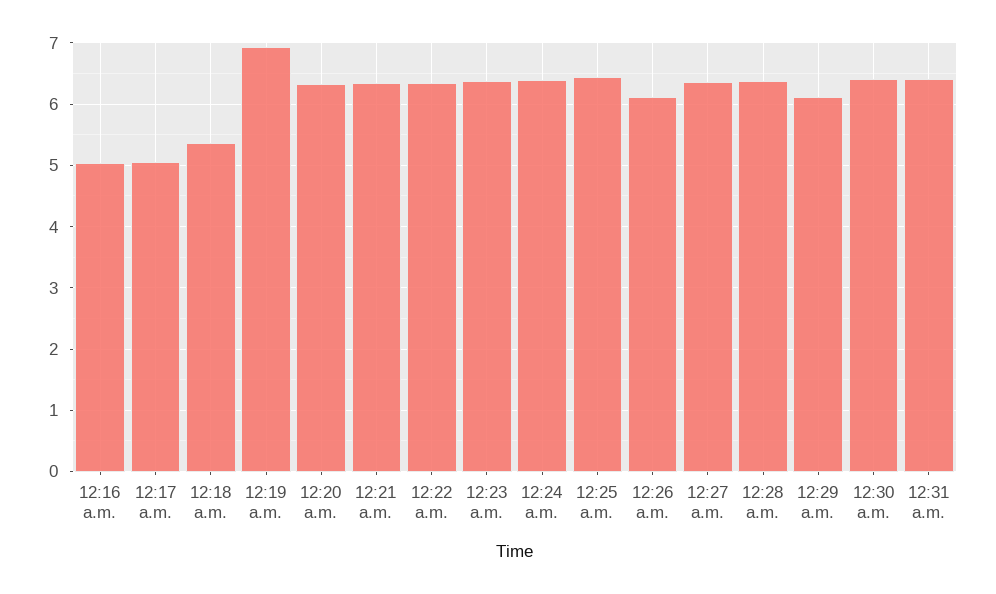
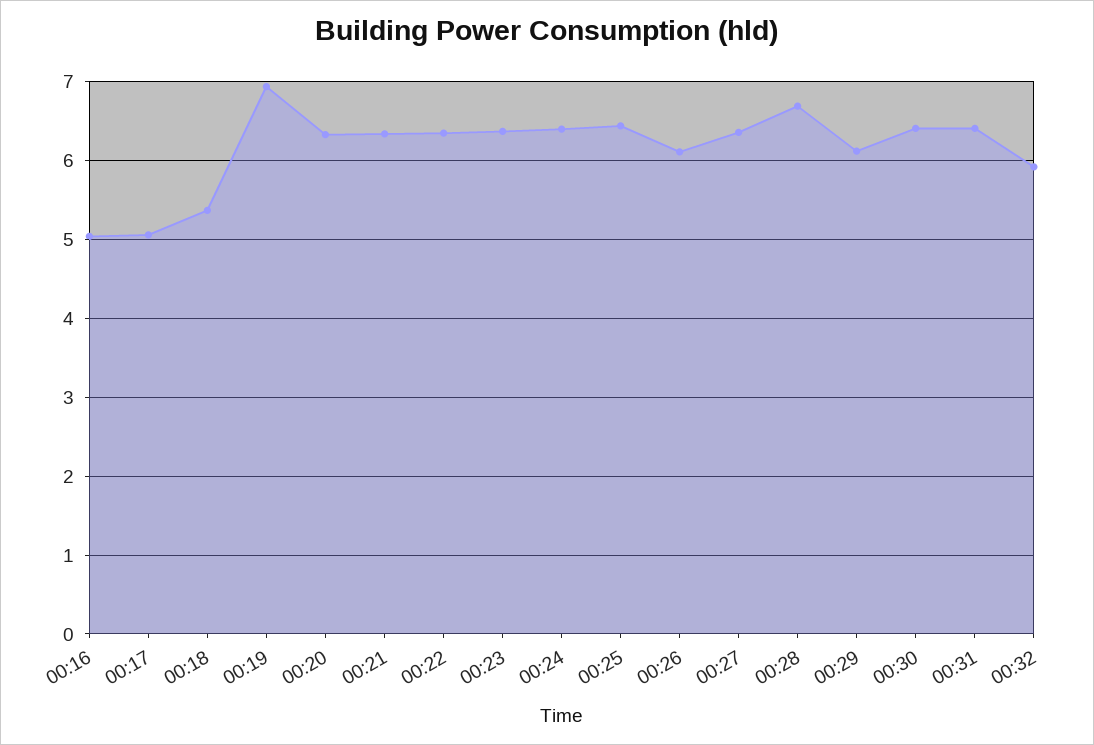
12:28 a.m.: 6.4 -> 6.7
00:32: none -> 5.9

